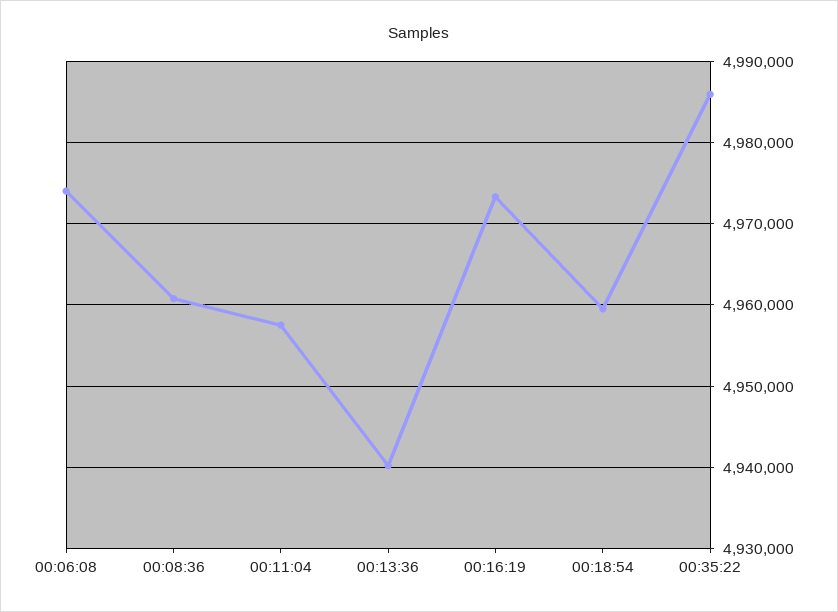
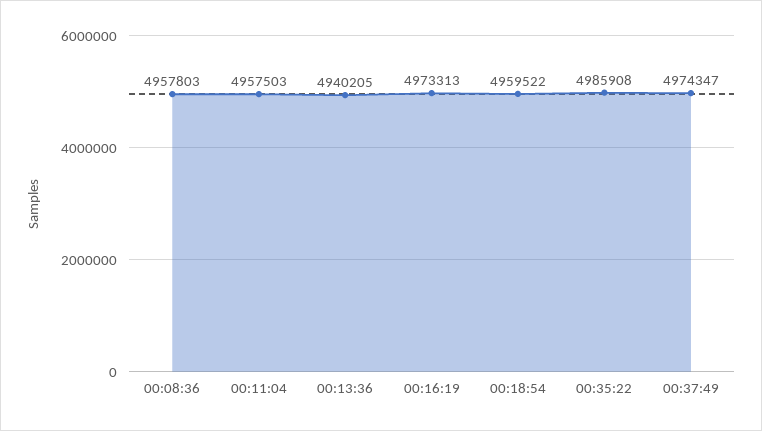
00:06:08: 4974000 -> none
00:08:36: 4961000 -> 4957803
00:37:49: none -> 4974347

